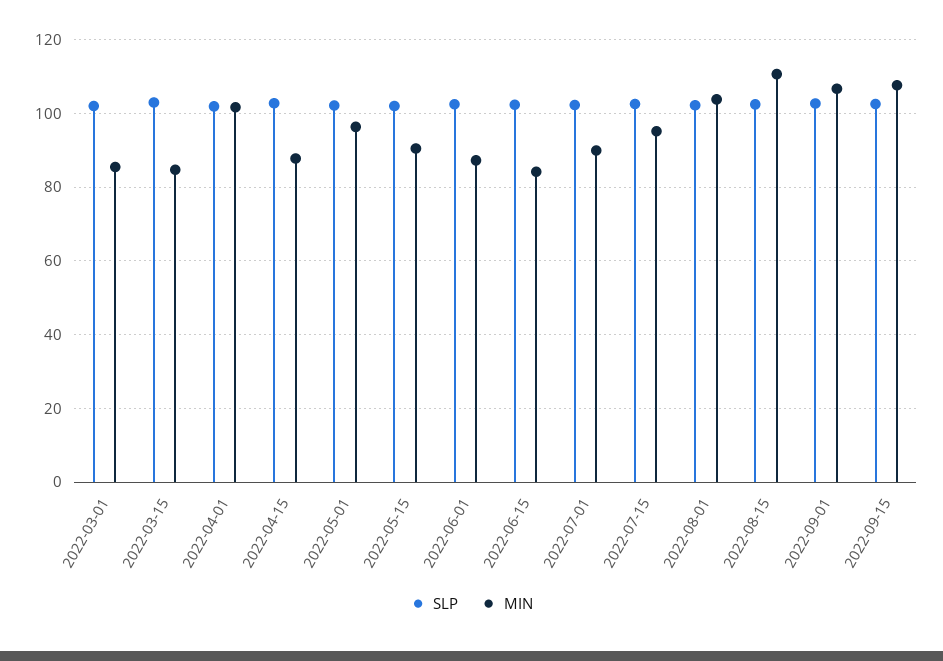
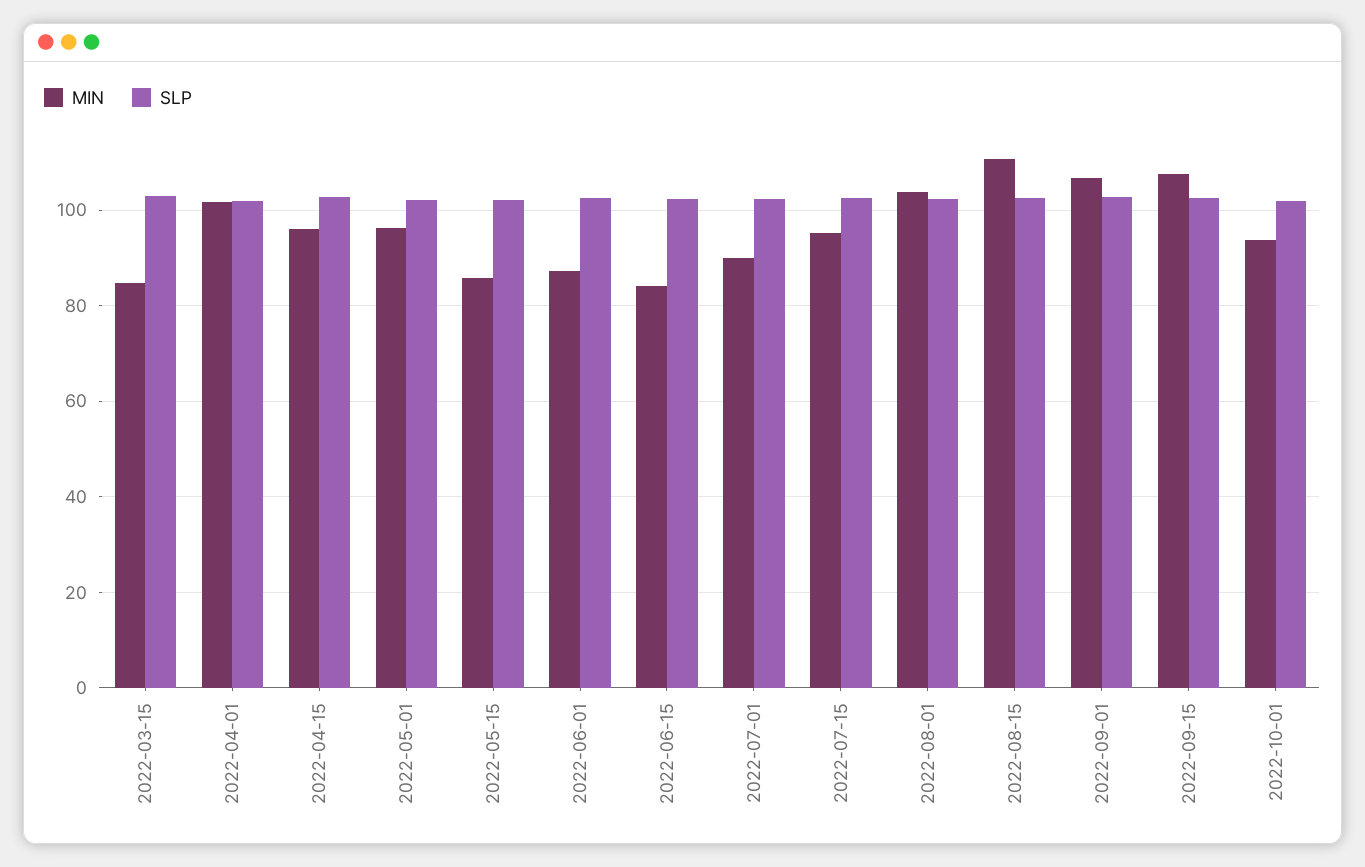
SLP, 2022-03-01: 102 -> none
MIN, 2022-03-01: 86 -> none
MIN, 2022-04-15: 88 -> 96
MIN, 2022-05-15: 90 -> 86
MIN, 2022-10-01: none -> 94
SLP, 2022-10-01: none -> 102

